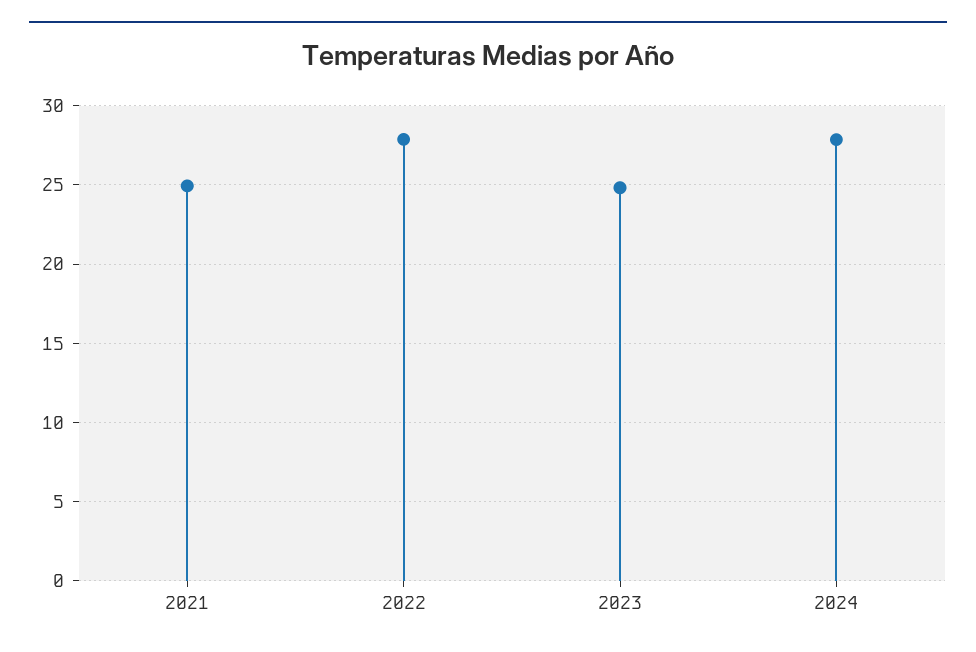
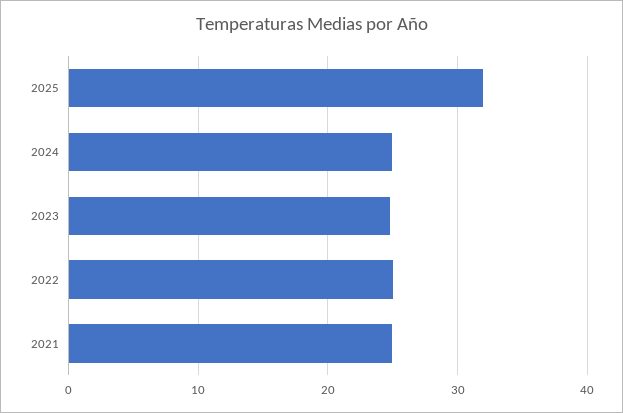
2022: 28 -> 25
2024: 28 -> 25
2025: none -> 32

